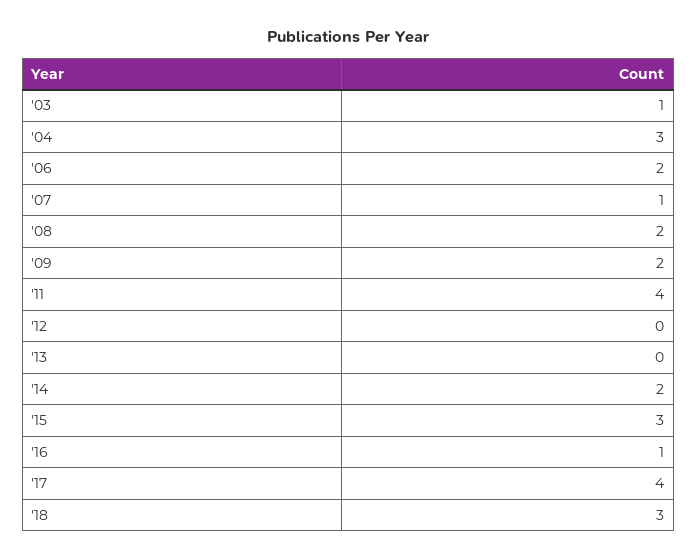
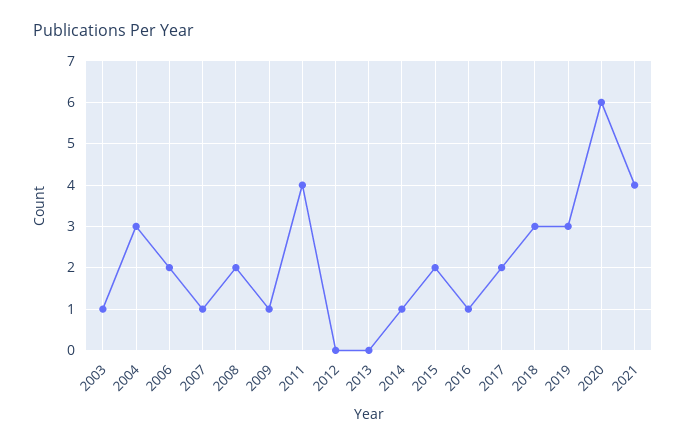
'09: 2 -> 1
'14: 2 -> 1
'15: 3 -> 2
'17: 4 -> 2
2019: none -> 3
2020: none -> 6
2021: none -> 4

